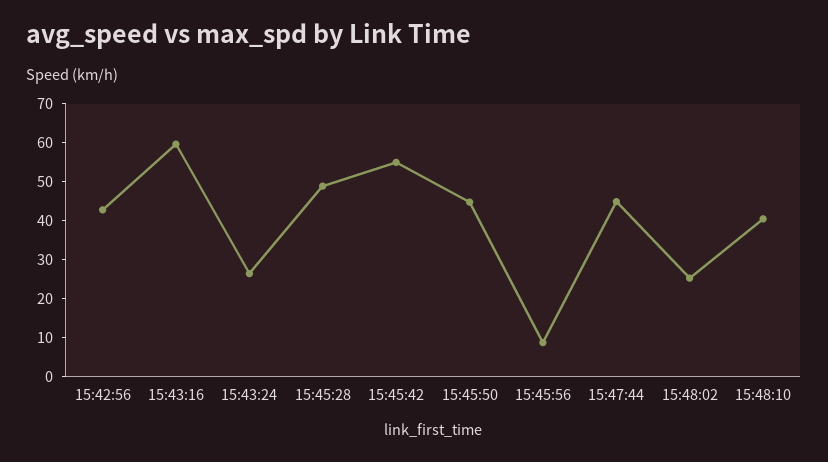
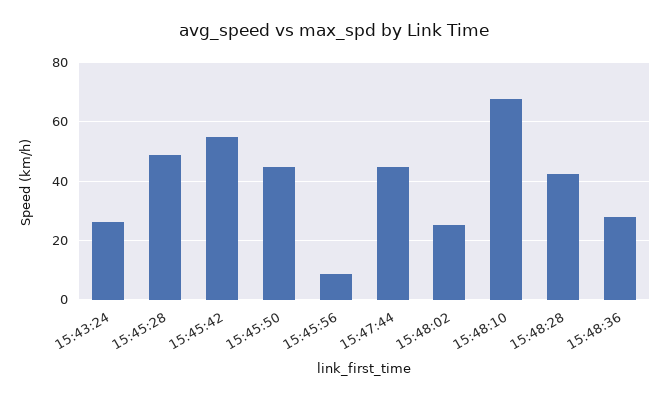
15:42:56: 42.5 -> none
15:43:16: 60 -> none
15:48:10: 40 -> 67.5
15:48:28: none -> 42.5
15:48:36: none -> 27.5

